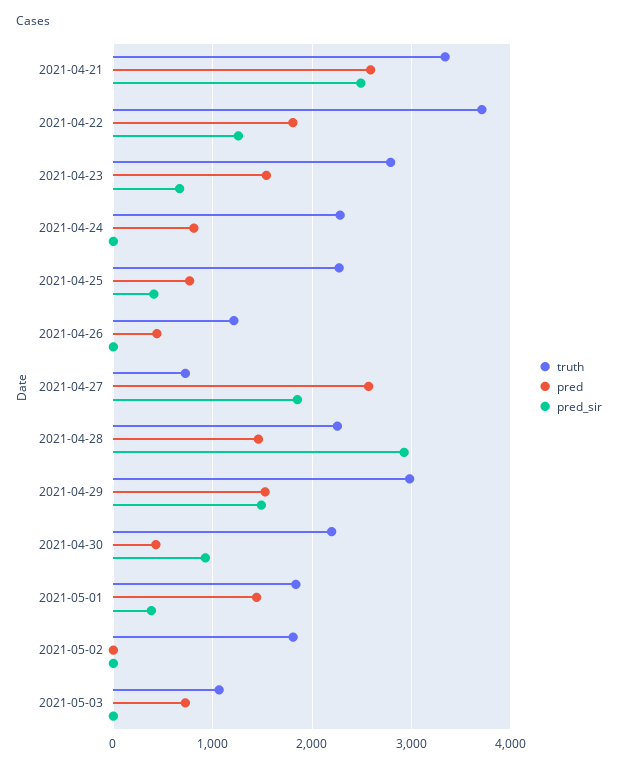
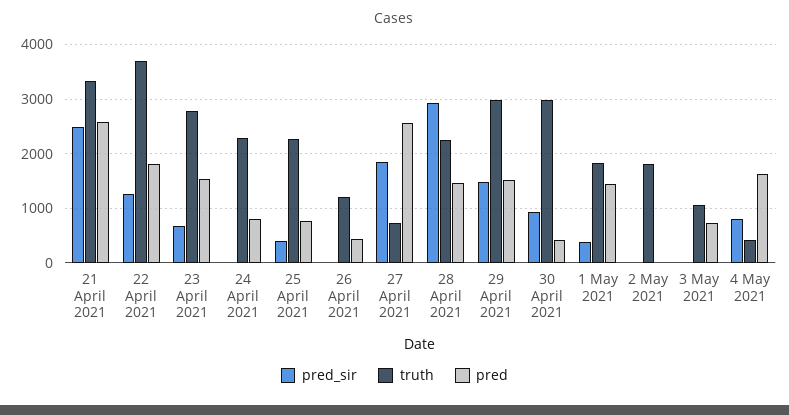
truth, 2021-04-30: 2200 -> 3000
pred_sir, 4 May 2021: none -> 800
truth, 4 May 2021: none -> 400
pred, 4 May 2021: none -> 1600

